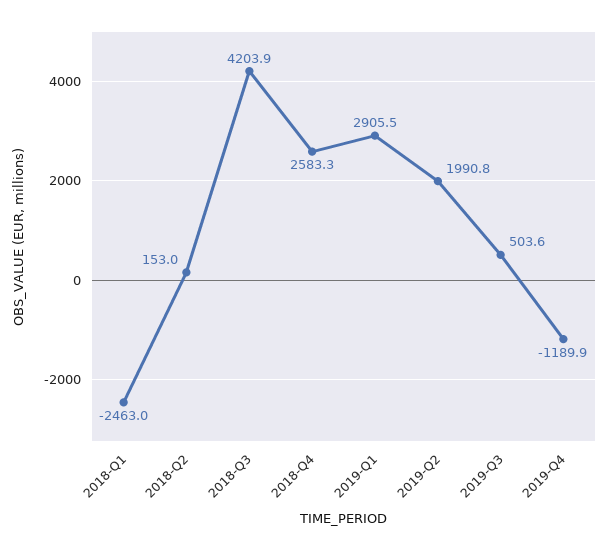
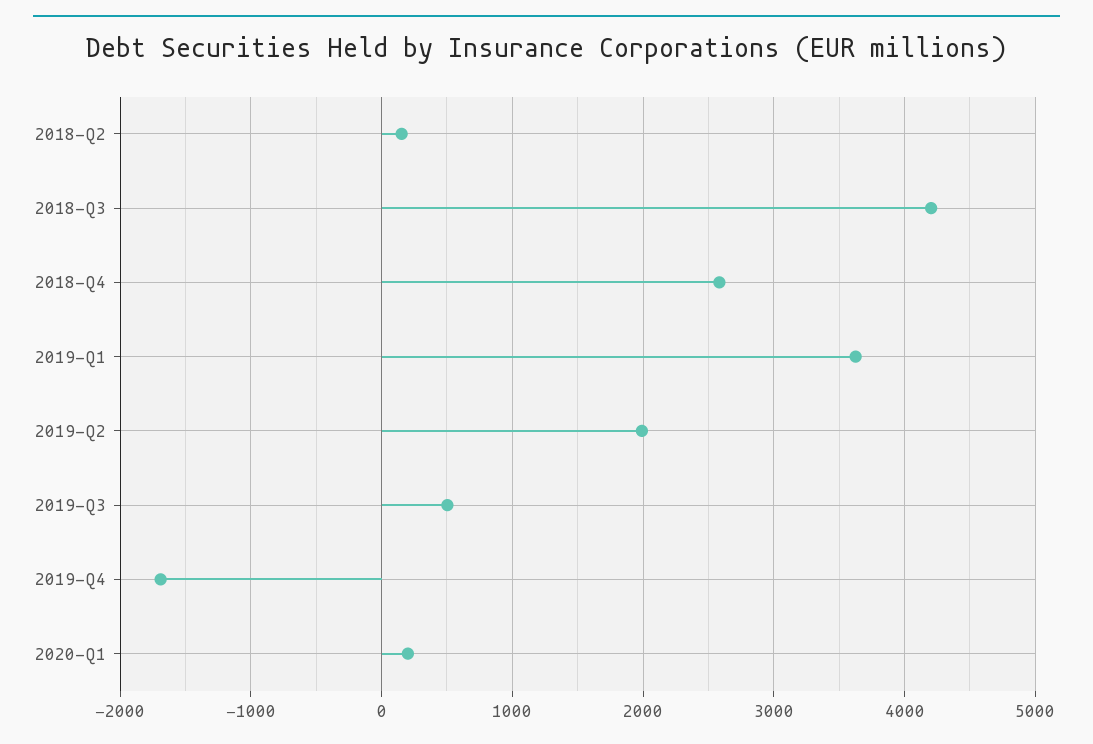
2018-Q1: -2463 -> none
2019-Q1: 2905.5 -> 3600
2019-Q4: -1189.9 -> -1700
2020-Q1: none -> 200

